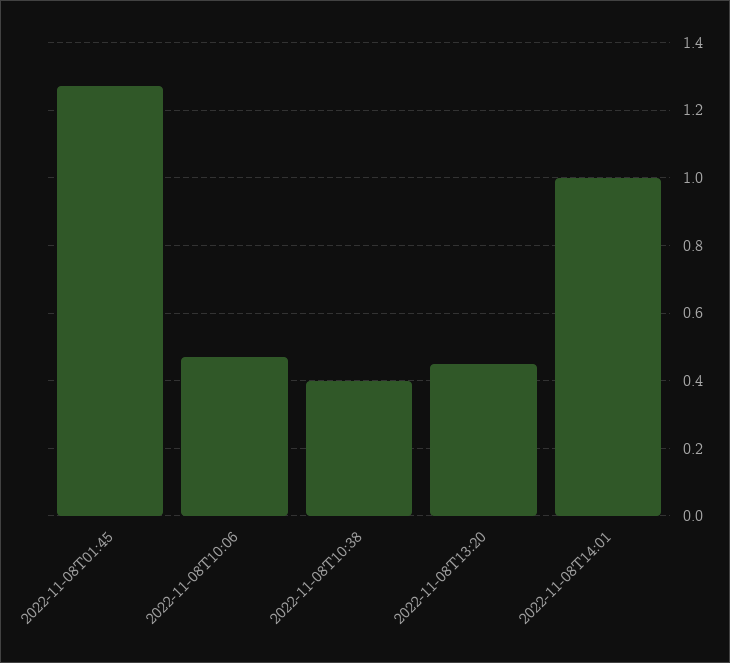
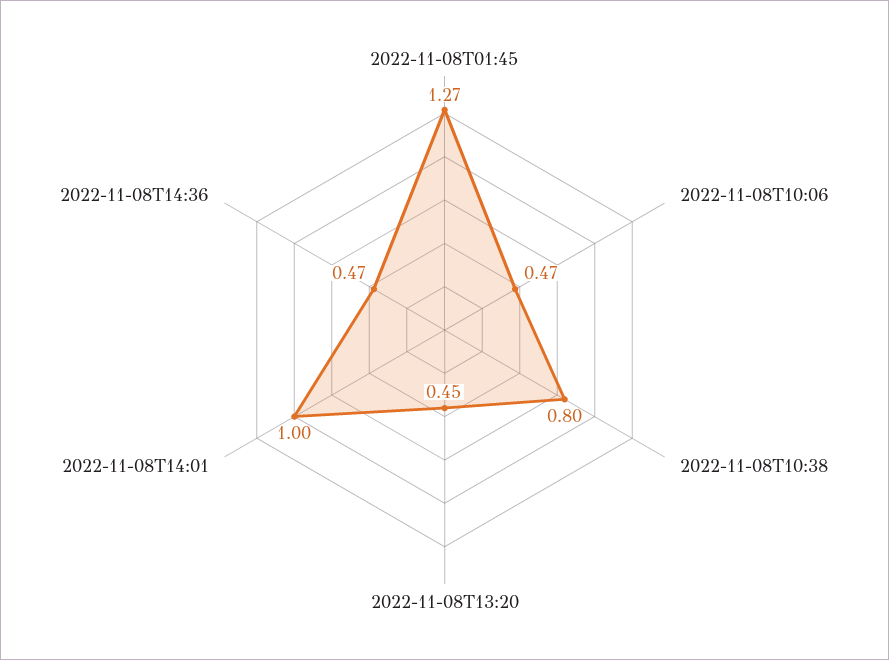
2022-11-08T10:38: 0.4 -> 0.8
2022-11-08T14:36: none -> 0.47

